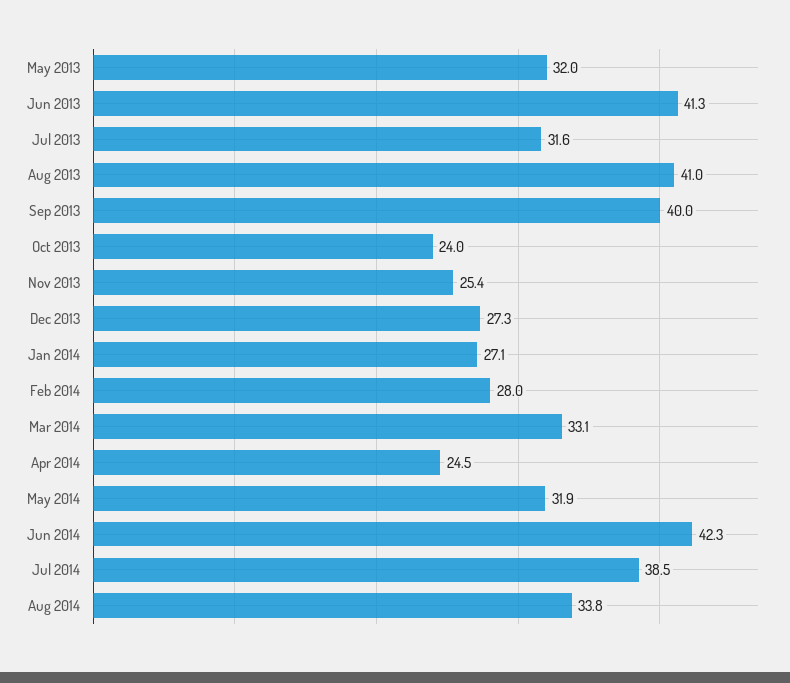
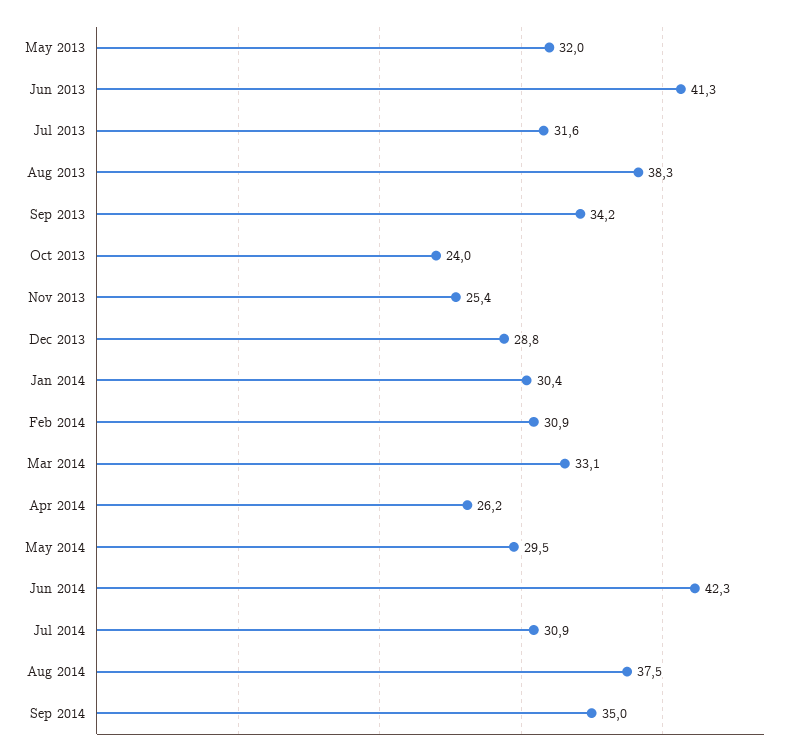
Aug 2013: 41 -> 38.3
Sep 2013: 40 -> 34.2
Dec 2013: 27.3 -> 28.8
Jan 2014: 27.1 -> 30.4
Feb 2014: 28 -> 30.9
Apr 2014: 24.5 -> 26.2
May 2014: 31.9 -> 29.5
Jul 2014: 38.5 -> 30.9
Aug 2014: 33.8 -> 37.5
Sep 2014: none -> 35

